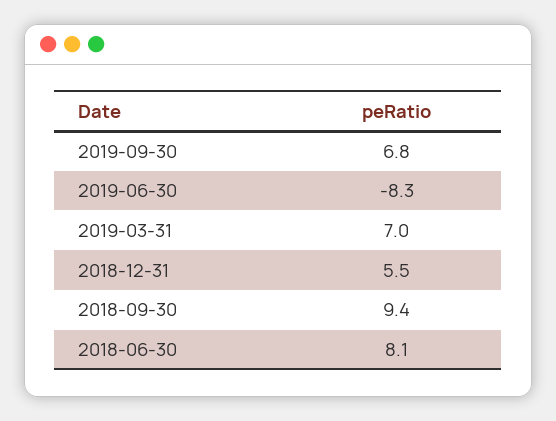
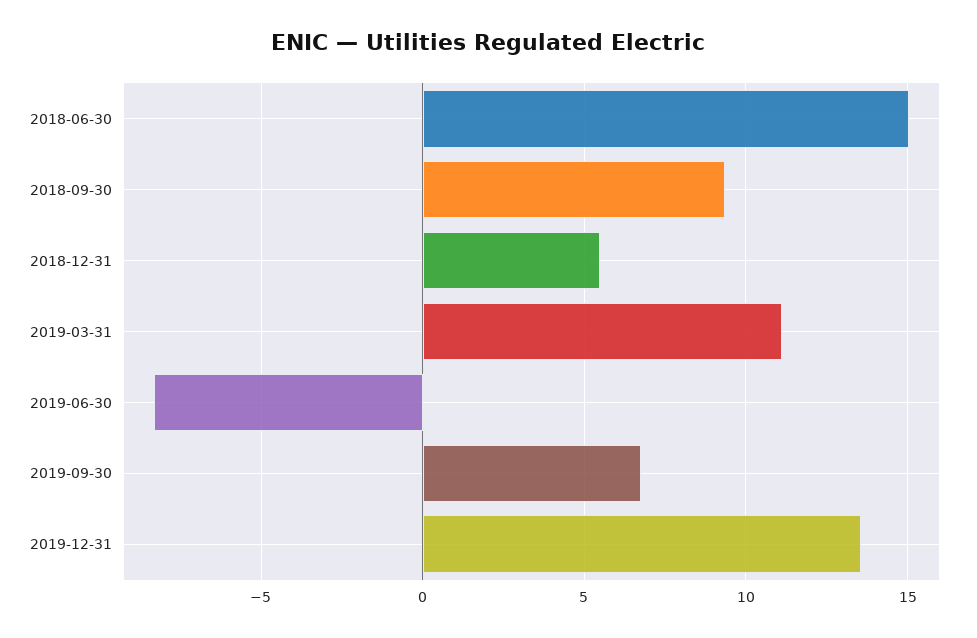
2019-03-31: 7 -> 11
2018-06-30: 8.1 -> 15
2019-12-31: none -> 13.5

